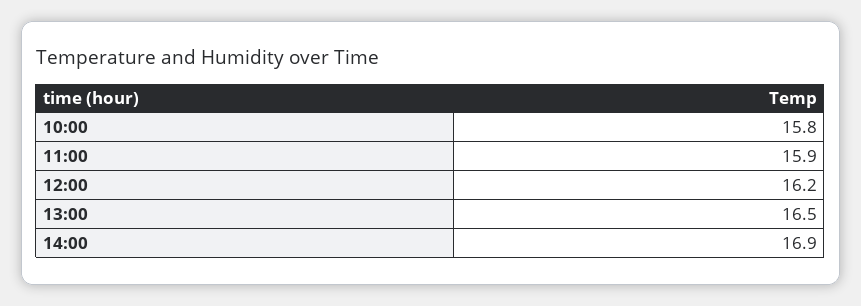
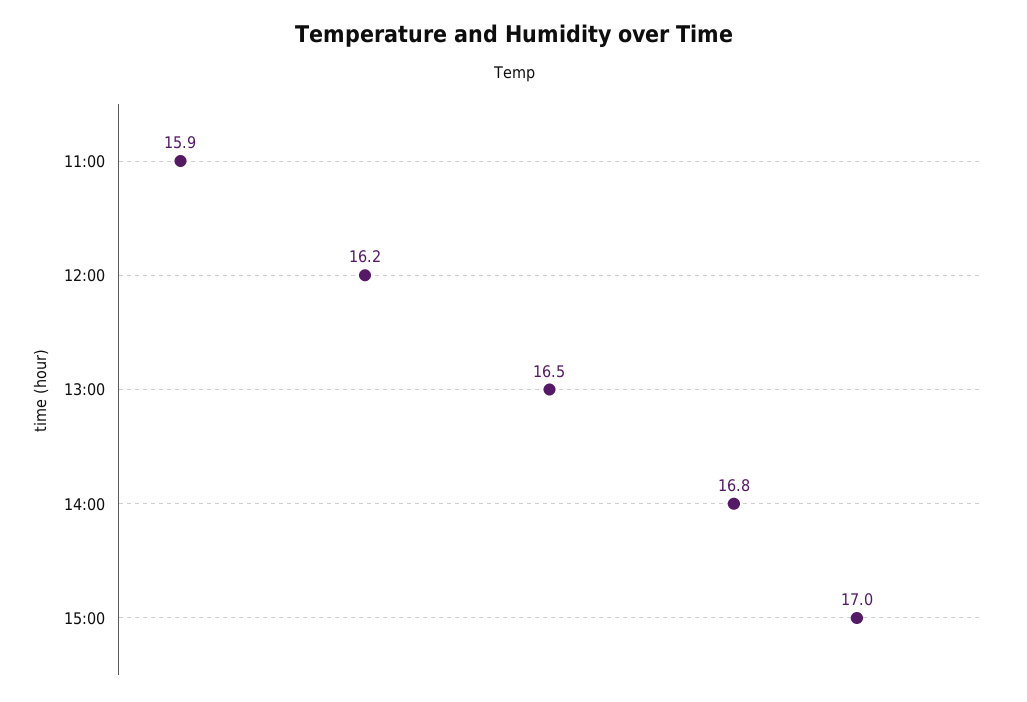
10:00: 15.8 -> none
14:00: 16.9 -> 16.8
15:00: none -> 17

